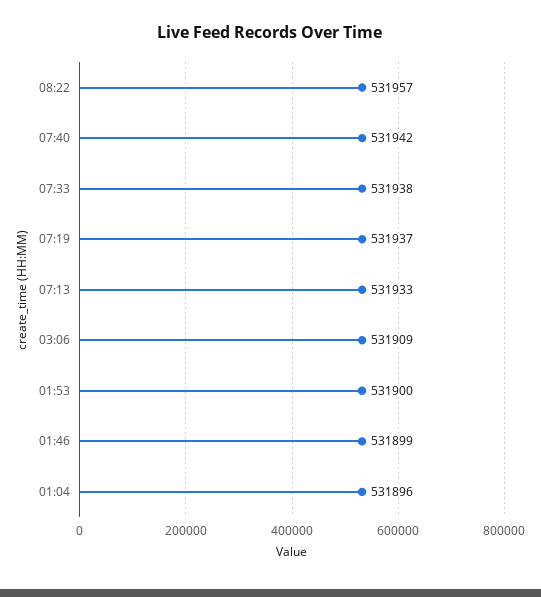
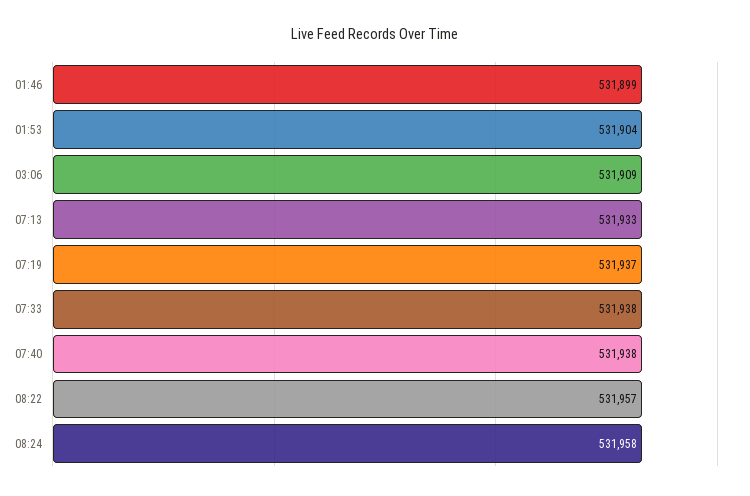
07:40: 531942 -> 531938
01:53: 531900 -> 531904
01:04: 531896 -> none
08:24: none -> 531958

